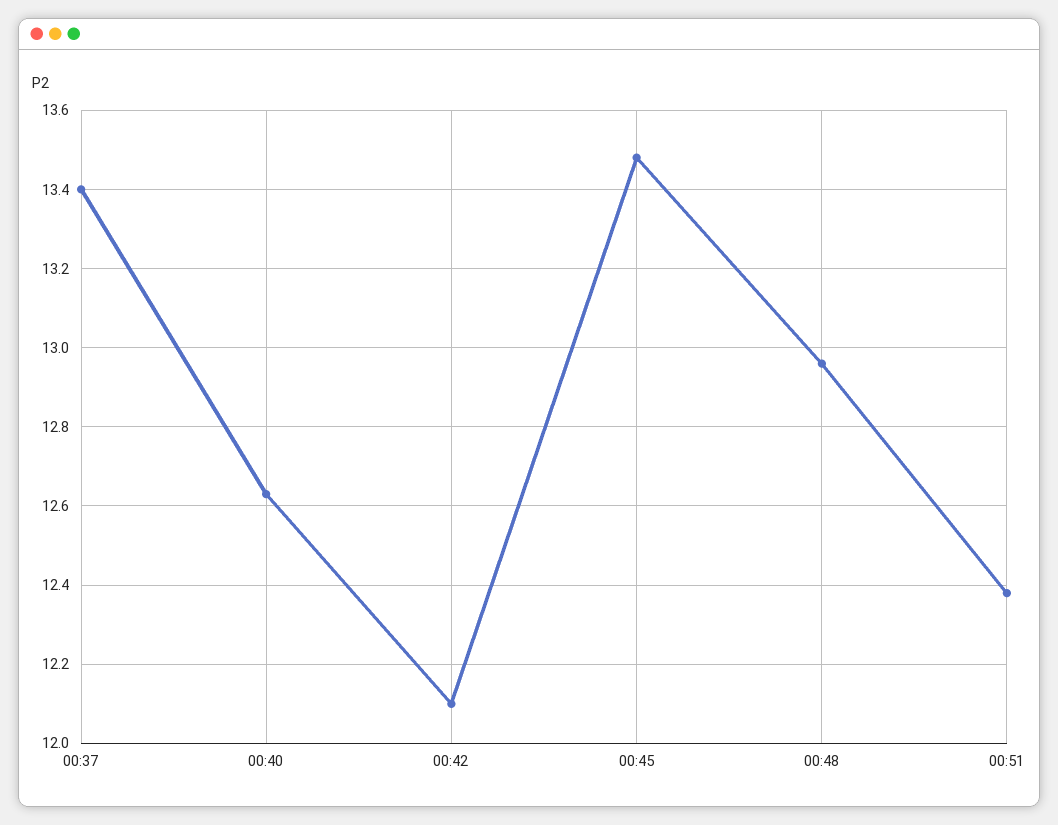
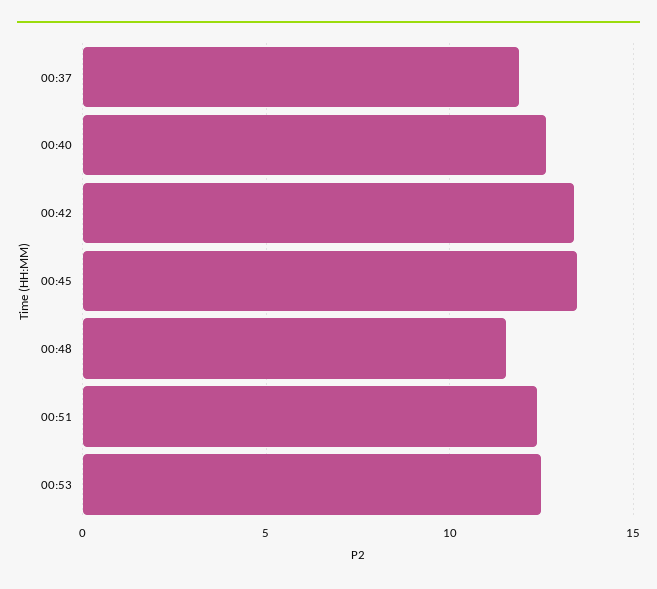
00:37: 13.4 -> 12
00:42: 12.1 -> 13.5
00:48: 12.95 -> 11.5
00:53: none -> 12.5

